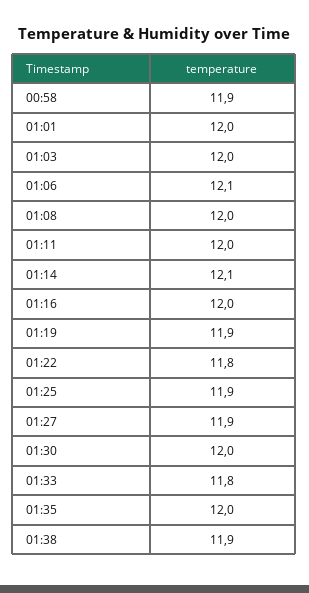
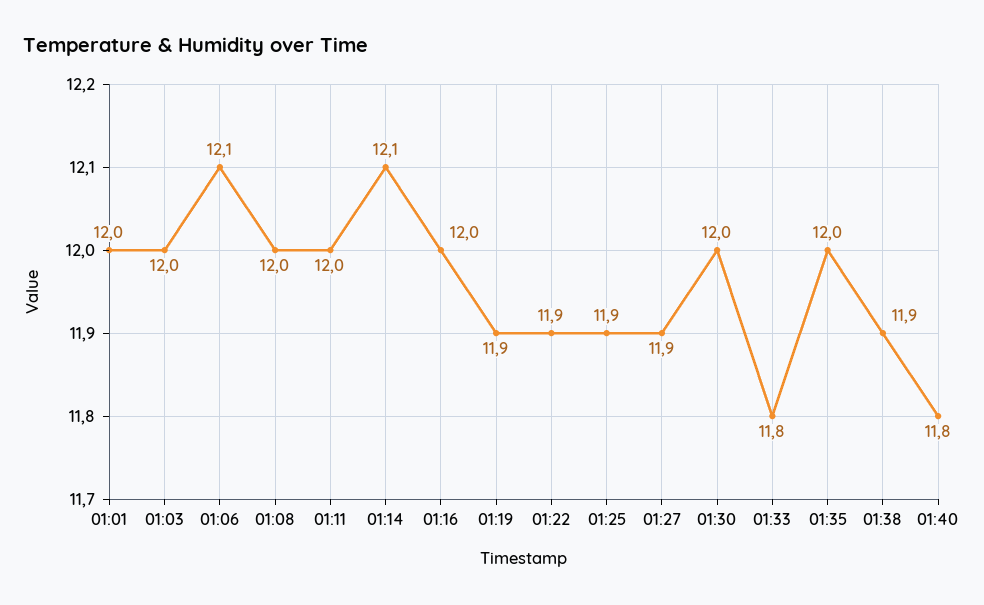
00:58: 11.9 -> none
01:22: 11.8 -> 11.9
01:40: none -> 11.8

